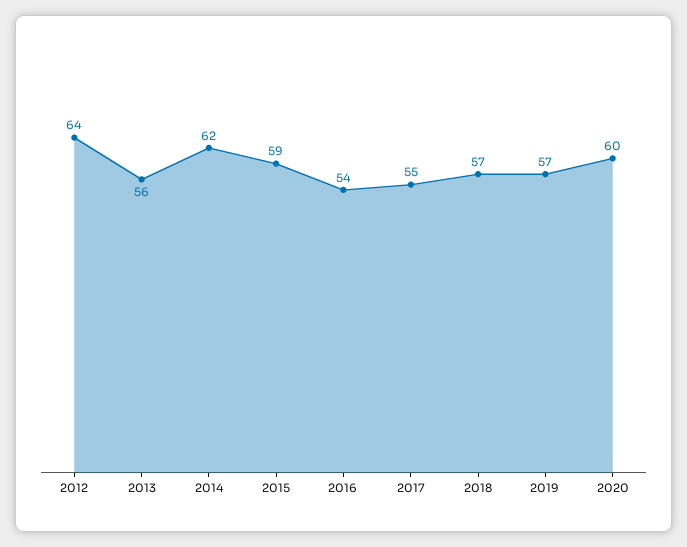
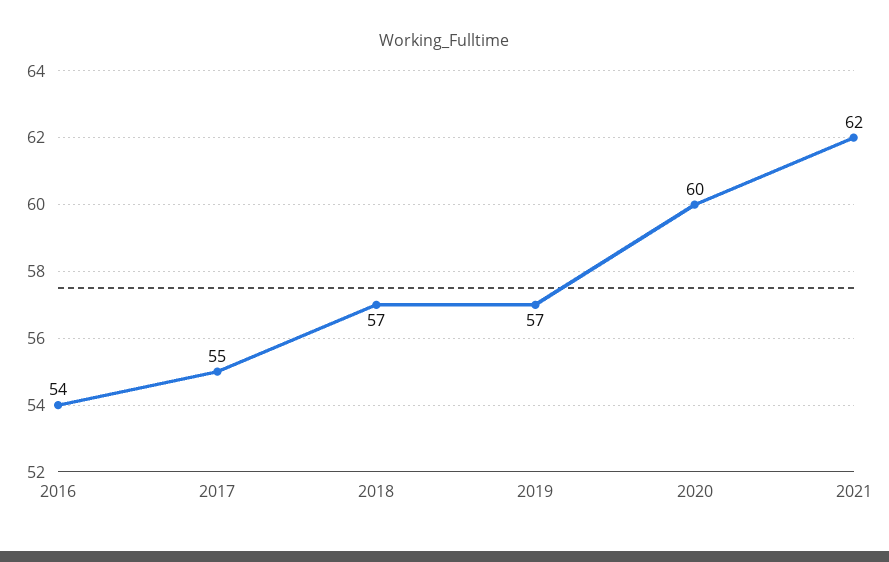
2012: 64 -> none
2013: 56 -> none
2014: 62 -> none
2015: 59 -> none
2021: none -> 62

